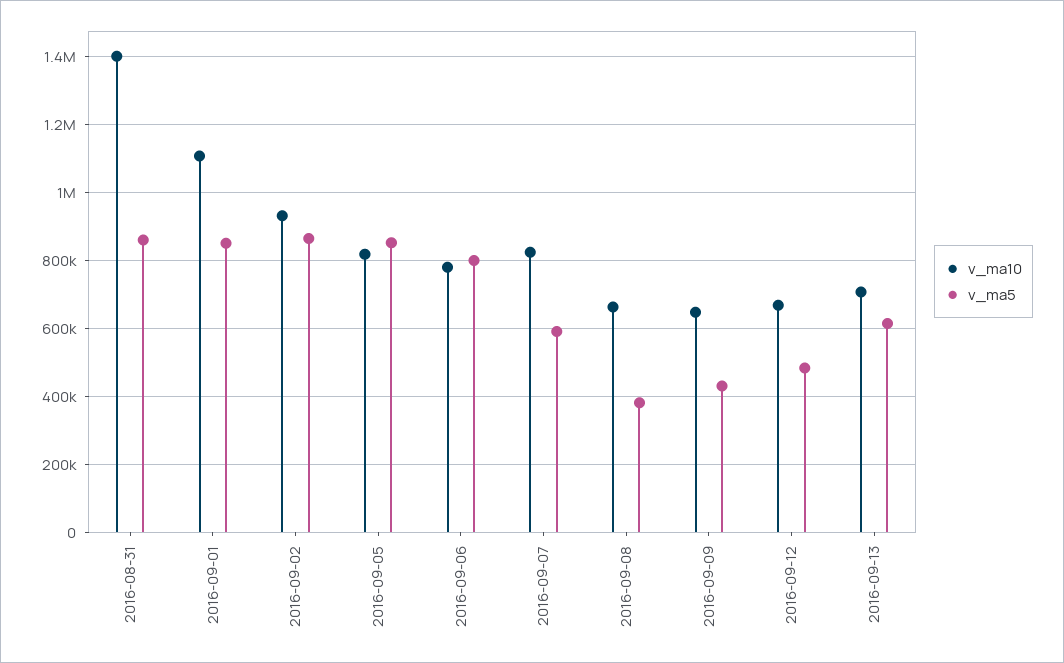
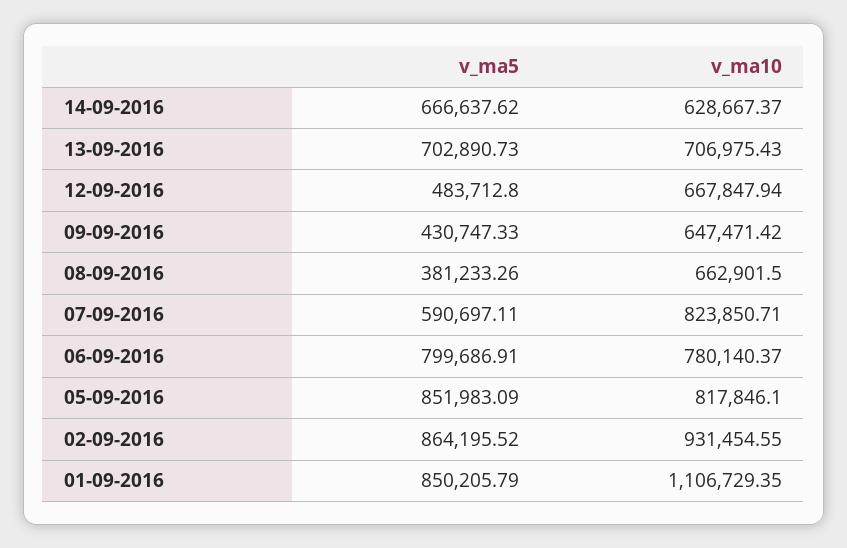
v_ma10, 2016-08-31: 1400000 -> none
v_ma5, 2016-08-31: 860000 -> none
v_ma5, 2016-09-13: 620000 -> 702890.73
v_ma5, 14-09-2016: none -> 666637.62
v_ma10, 14-09-2016: none -> 628667.37

